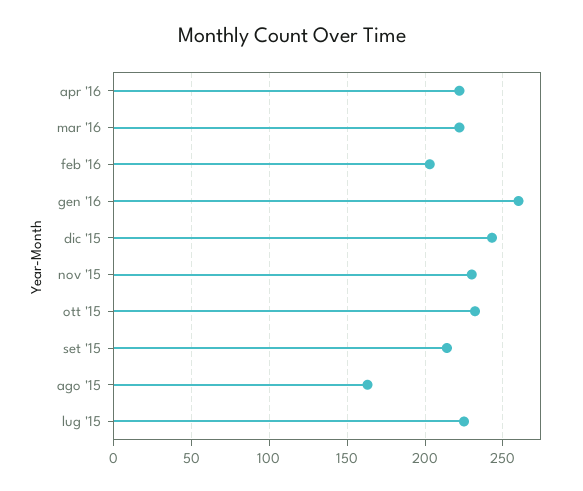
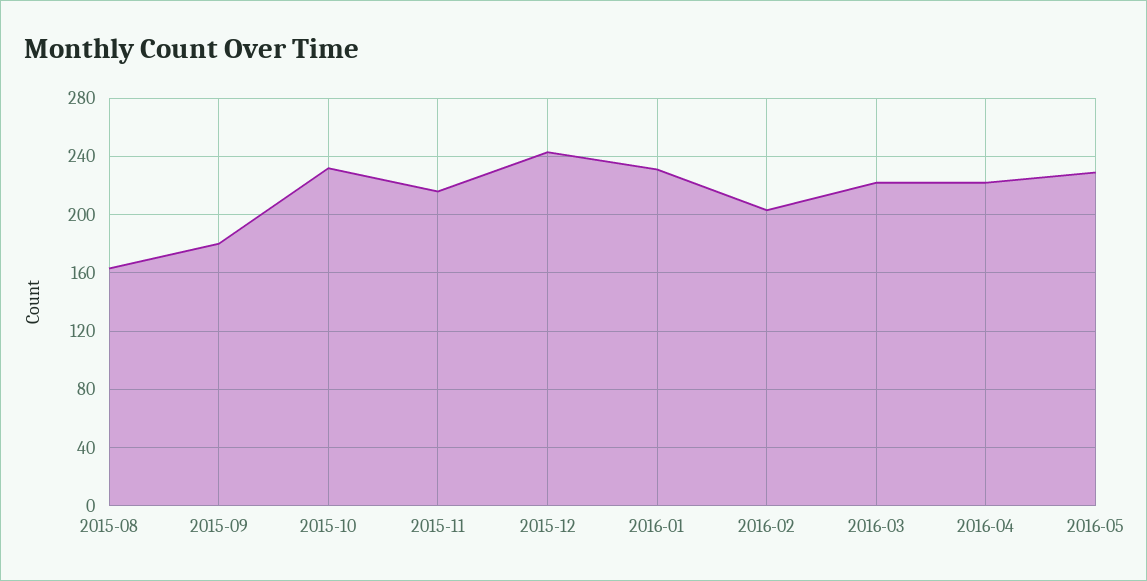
gen '16: 260 -> 230
nov '15: 230 -> 215
set '15: 215 -> 180
lug '15: 225 -> none
2016-05: none -> 230

